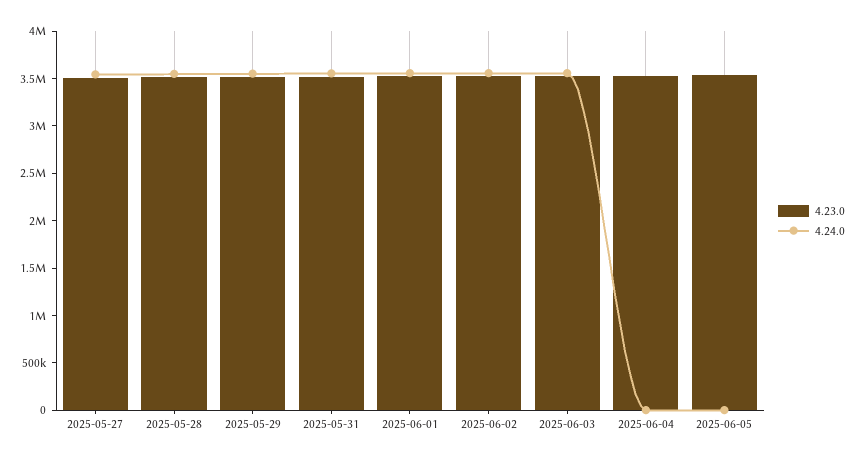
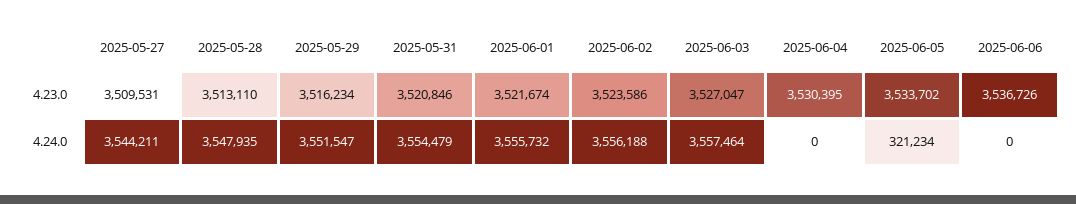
4.24.0, 2025-06-05: 0 -> 321234
4.23.0, 2025-06-06: none -> 3536726
4.24.0, 2025-06-06: none -> 0

